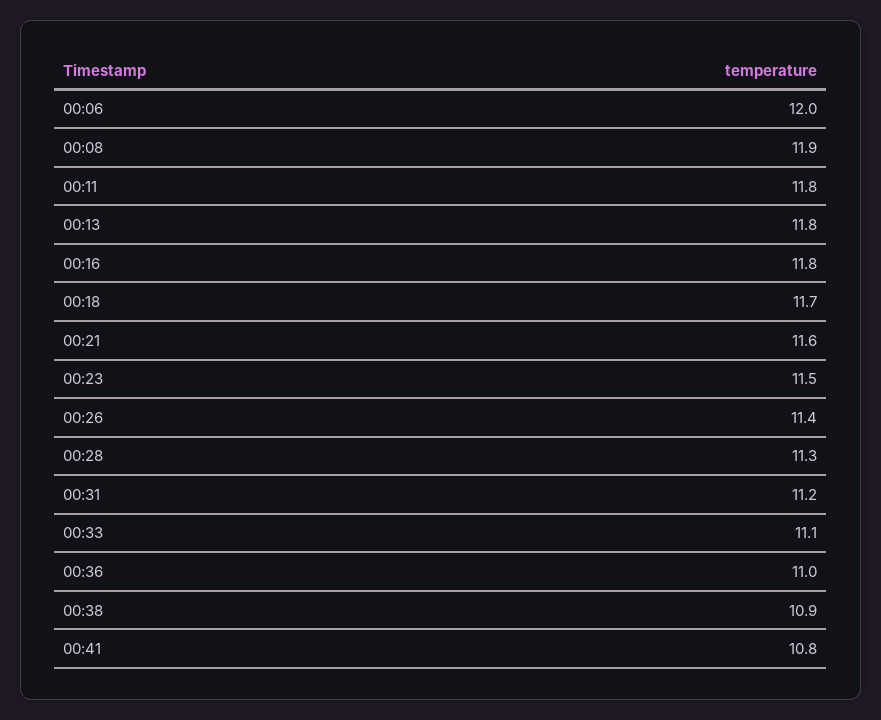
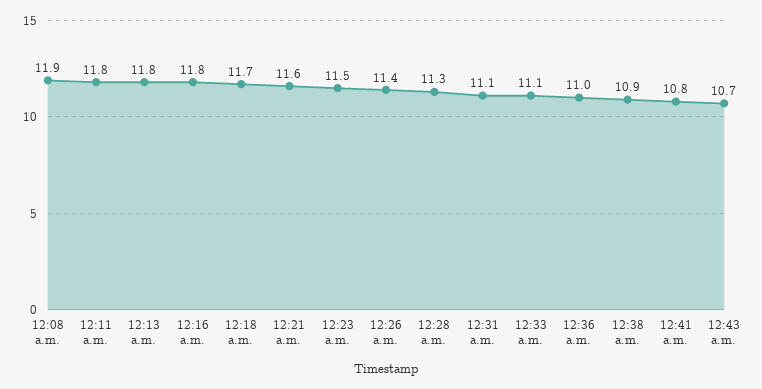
00:06: 12 -> none
00:31: 11.2 -> 11.1
12:43 a.m.: none -> 10.7

